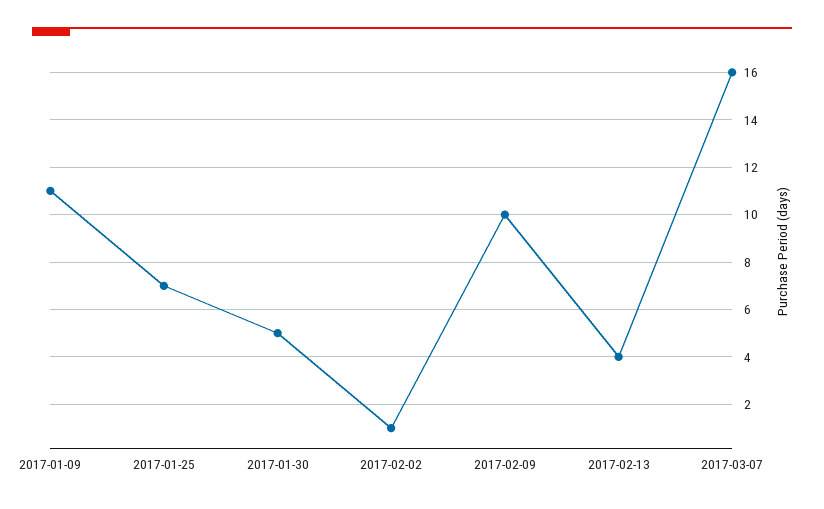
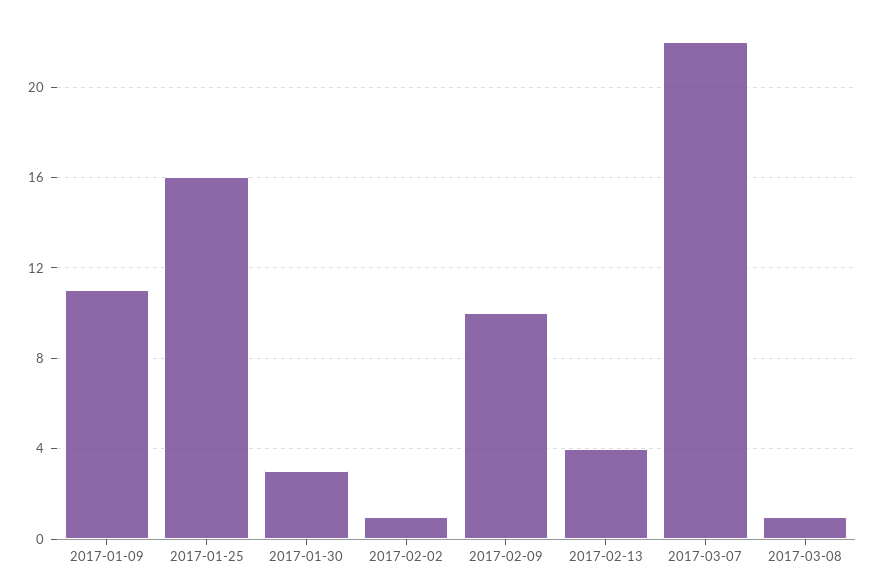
2017-01-25: 7 -> 16
2017-01-30: 5 -> 3
2017-03-07: 16 -> 22
2017-03-08: none -> 1

